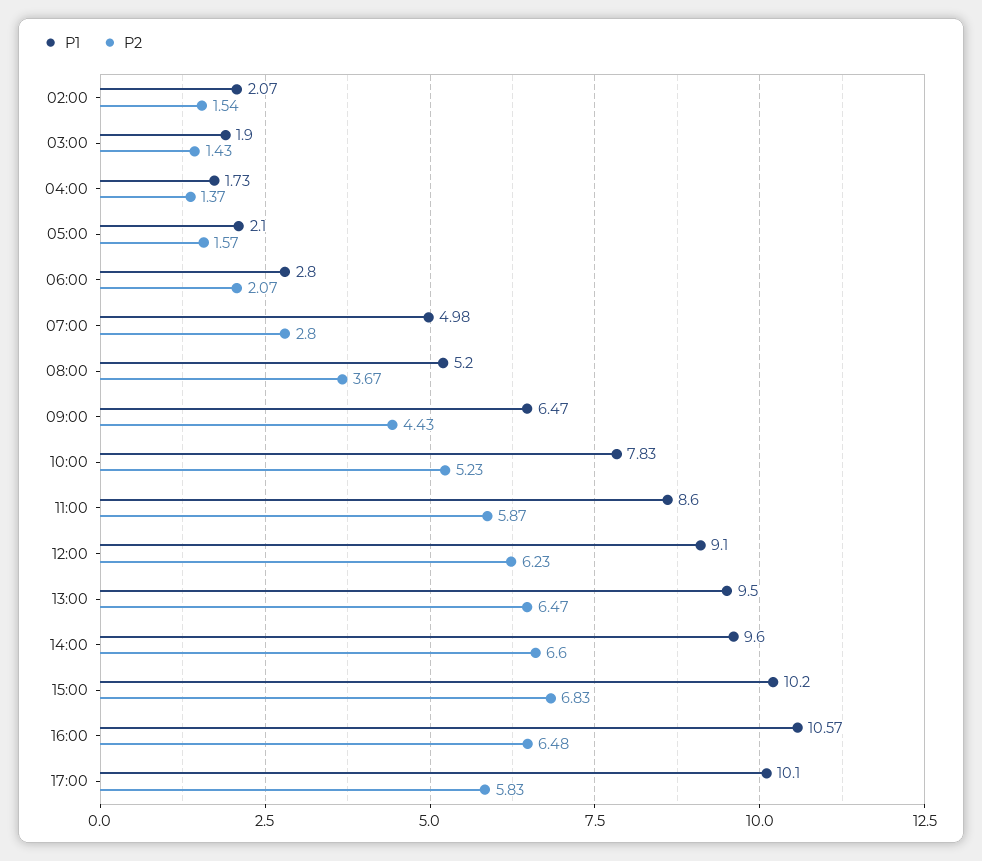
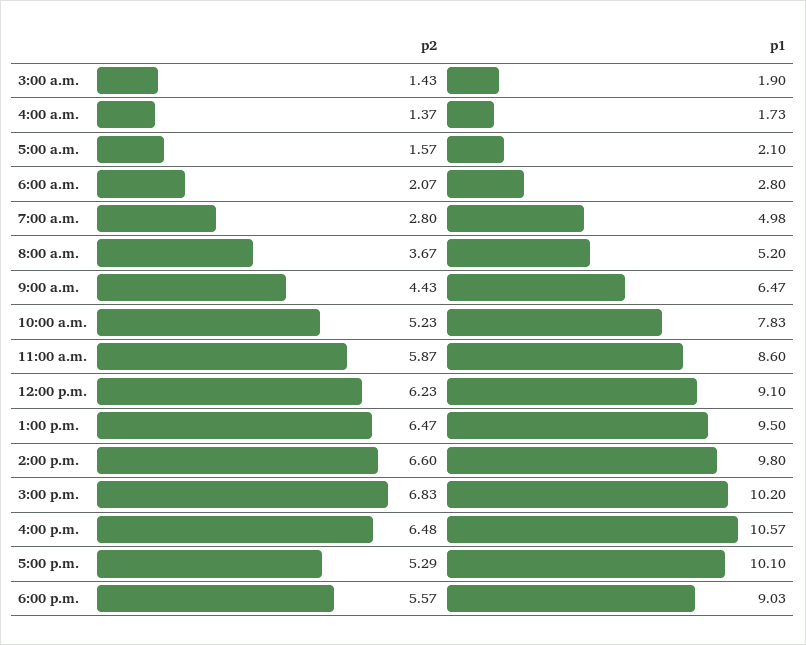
P1, 02:00: 2.07 -> none
P2, 02:00: 1.54 -> none
P1, 14:00: 9.6 -> 9.8
P2, 17:00: 5.83 -> 5.29
P2, 6:00 p.m.: none -> 5.57
P1, 6:00 p.m.: none -> 9.03

